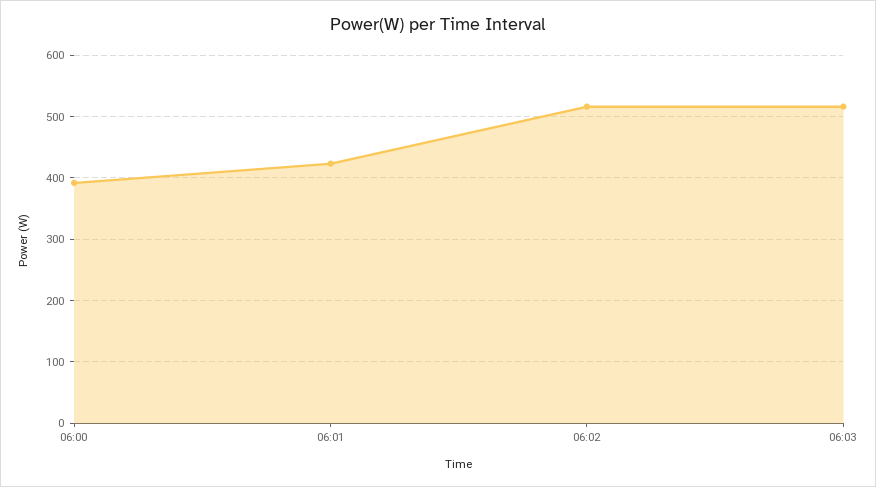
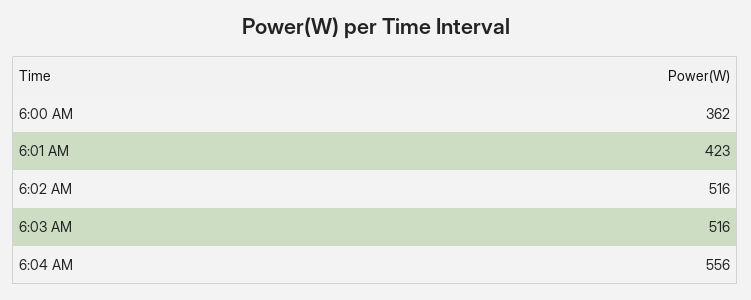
06:00: 390 -> 362
6:04 AM: none -> 556

